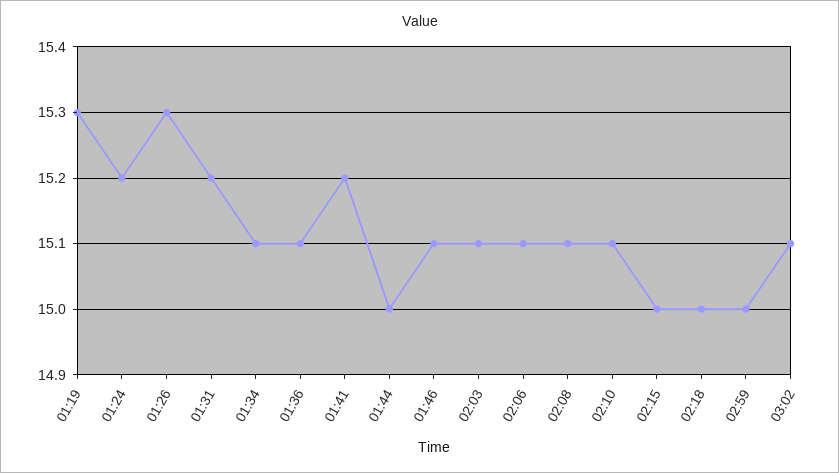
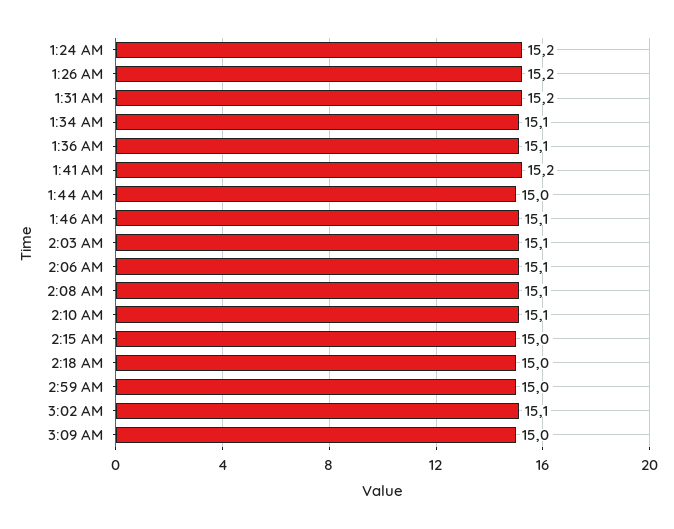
01:19: 15.3 -> none
01:26: 15.3 -> 15.2
3:09 AM: none -> 15

